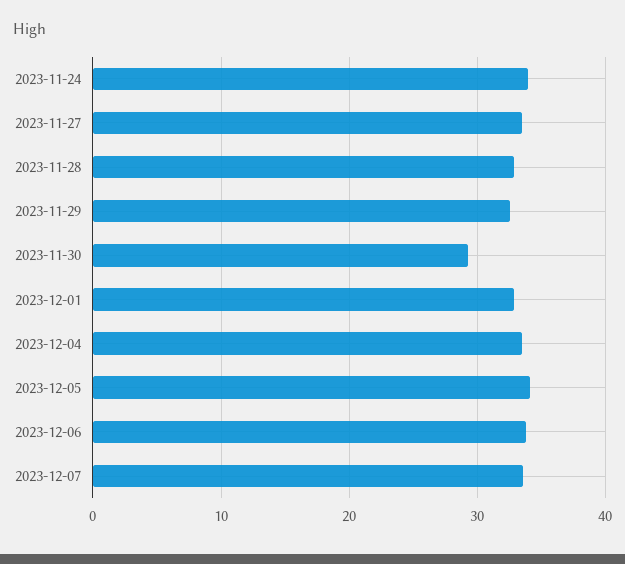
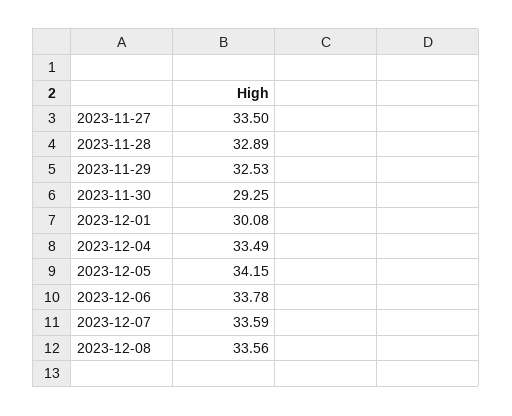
2023-11-24: 34 -> none
2023-12-01: 33 -> 30.08
2023-12-08: none -> 33.56

